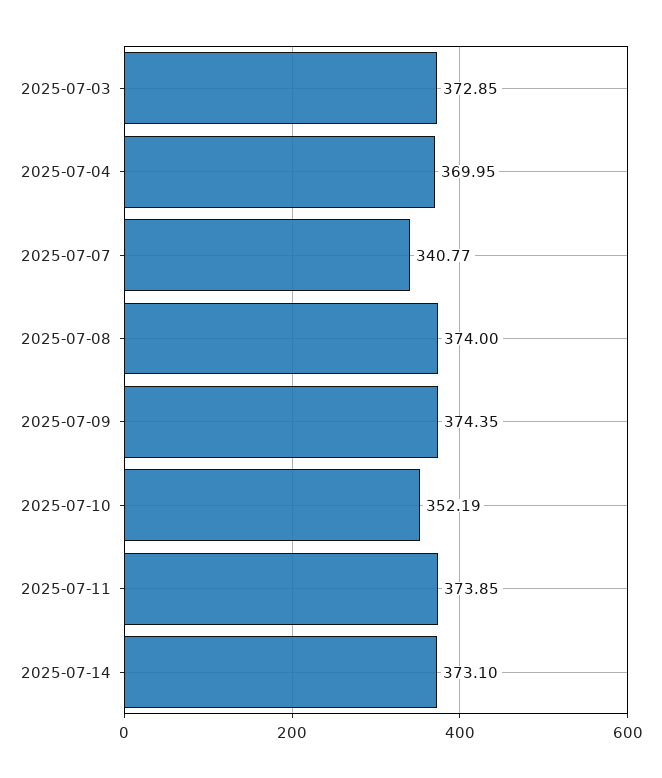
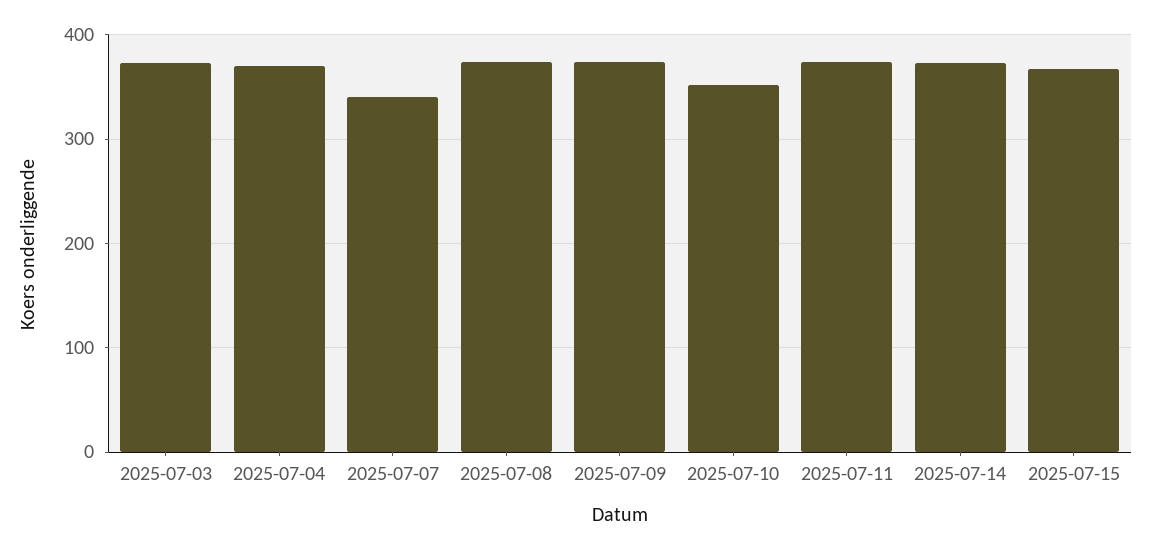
2025-07-15: none -> 370

